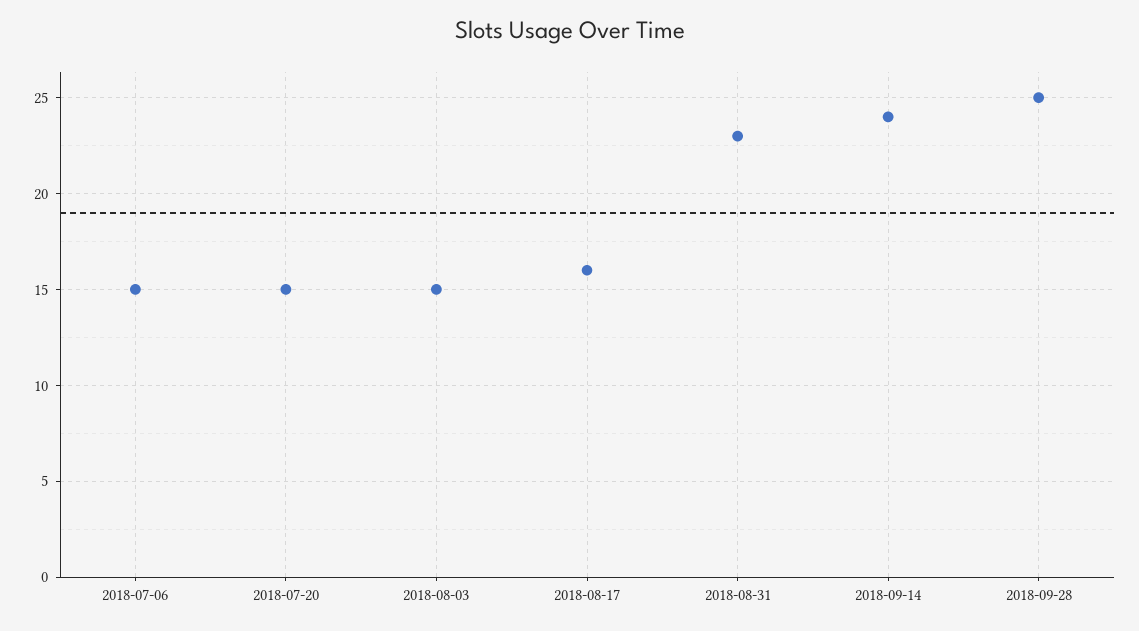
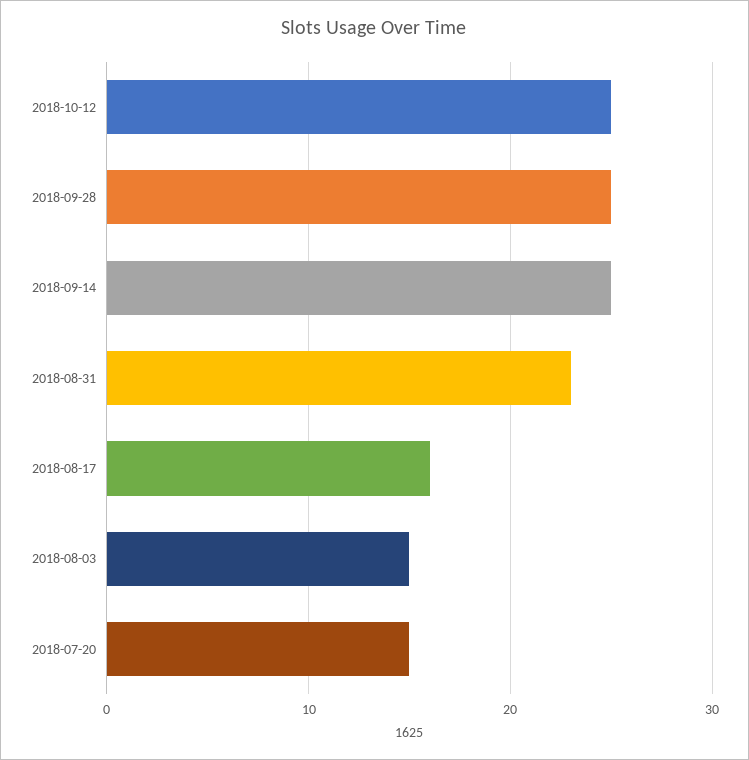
2018-07-06: 15 -> none
2018-09-14: 24 -> 25
2018-10-12: none -> 25

